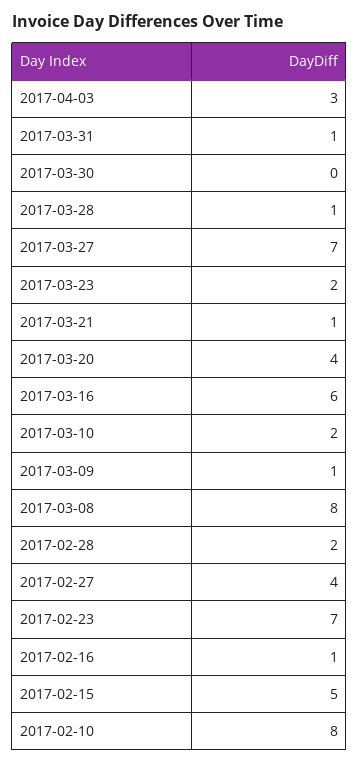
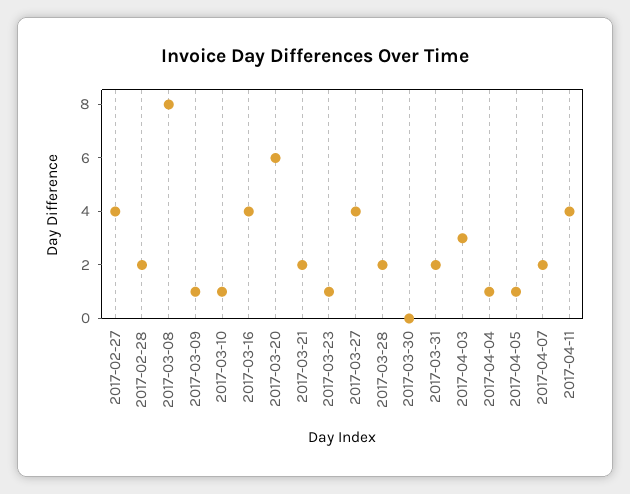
2017-03-31: 1 -> 2
2017-03-28: 1 -> 2
2017-03-27: 7 -> 4
2017-03-23: 2 -> 1
2017-03-21: 1 -> 2
2017-03-20: 4 -> 6
2017-03-16: 6 -> 4
2017-03-10: 2 -> 1
2017-02-23: 7 -> none
2017-02-16: 1 -> none
2017-02-15: 5 -> none
2017-02-10: 8 -> none
2017-04-04: none -> 1
2017-04-05: none -> 1
2017-04-07: none -> 2
2017-04-11: none -> 4

